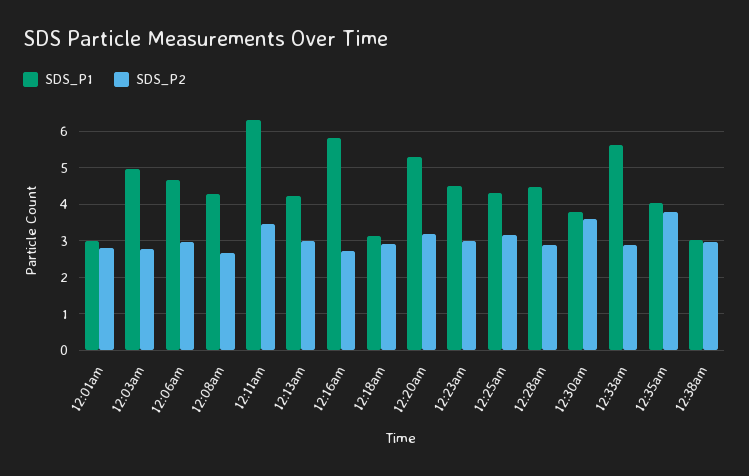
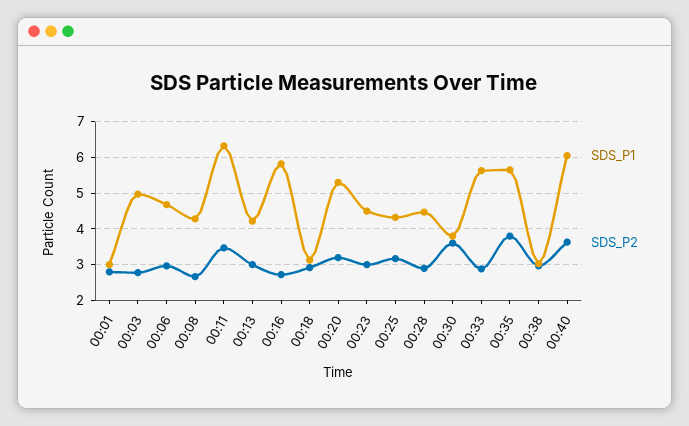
SDS_P1, 12:35am: 4 -> 5.6
SDS_P1, 00:40: none -> 6
SDS_P2, 00:40: none -> 3.6

